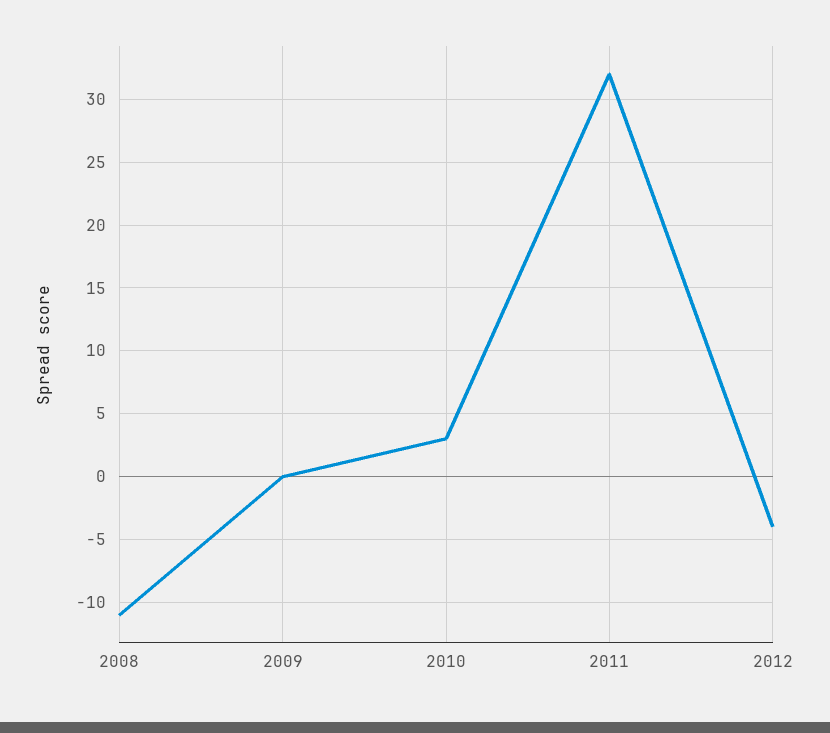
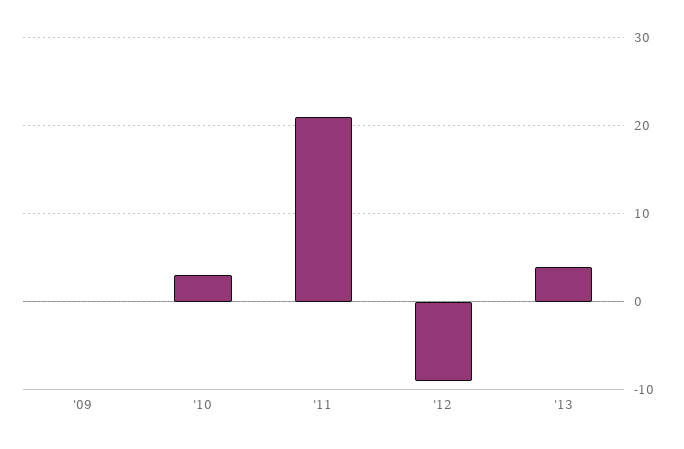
2008: -11 -> none
2011: 32 -> 21
2012: -4 -> -9
'13: none -> 4

